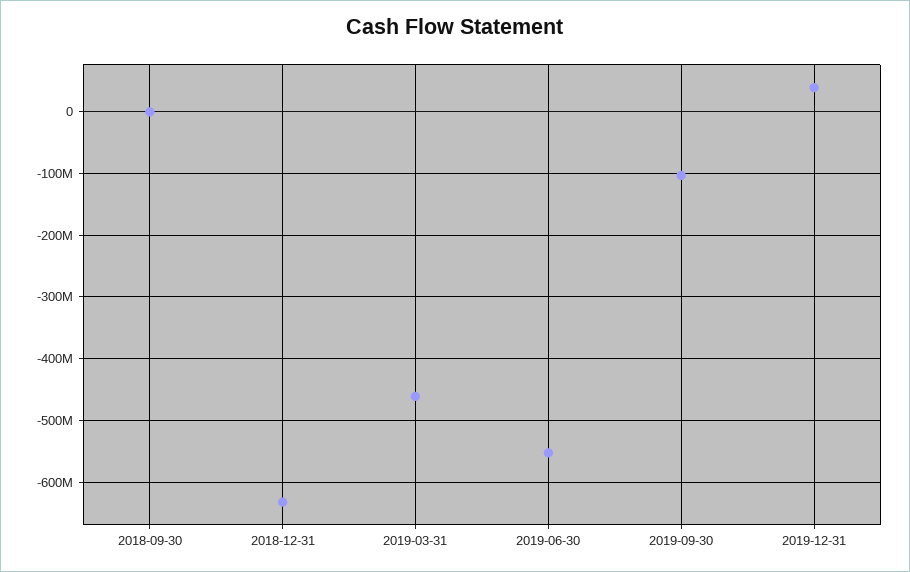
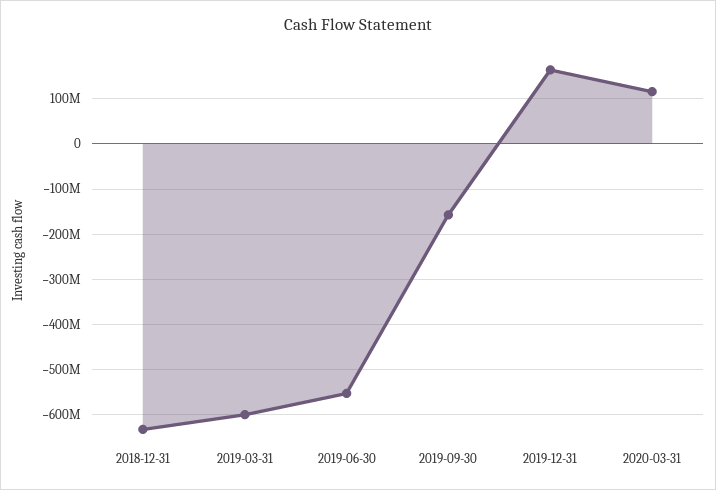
2018-09-30: 0 -> none
2019-03-31: -460000000 -> -600000000
2019-09-30: -100000000 -> -160000000
2019-12-31: 40000000 -> 160000000
2020-03-31: none -> 120000000

